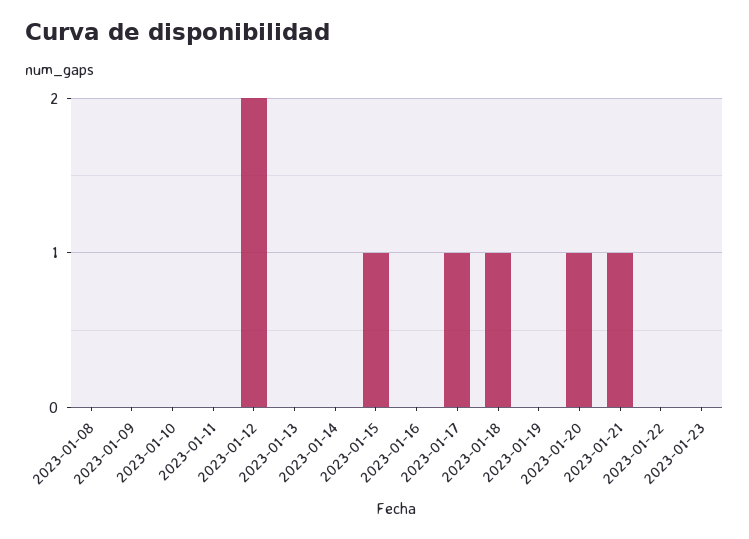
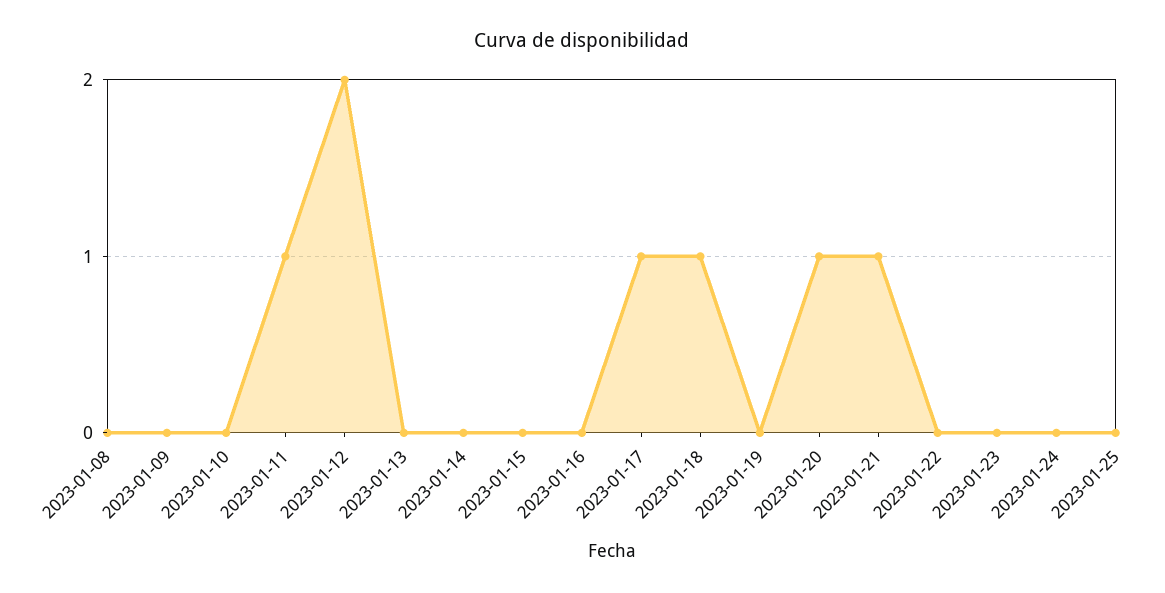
2023-01-11: 0 -> 1
2023-01-15: 1 -> 0
2023-01-24: none -> 0
2023-01-25: none -> 0

